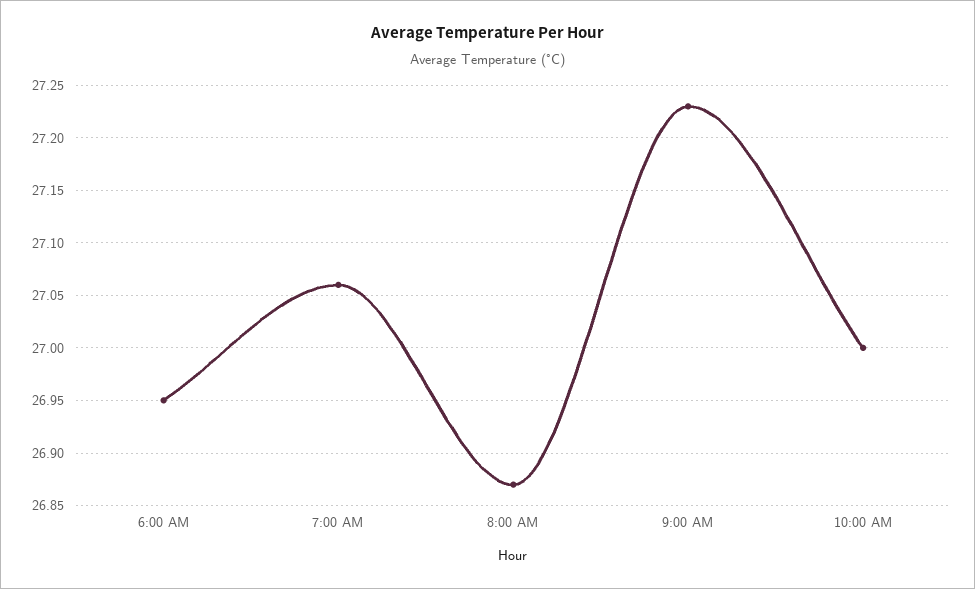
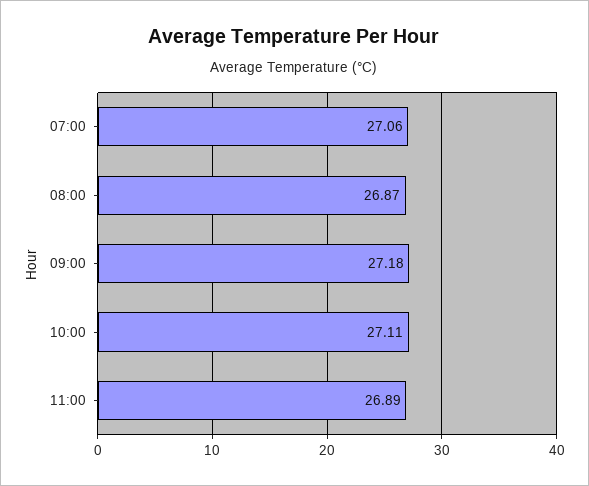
6:00 AM: 26.95 -> none
9:00 AM: 27.23 -> 27.18
10:00 AM: 27 -> 27.11
11:00: none -> 26.89

